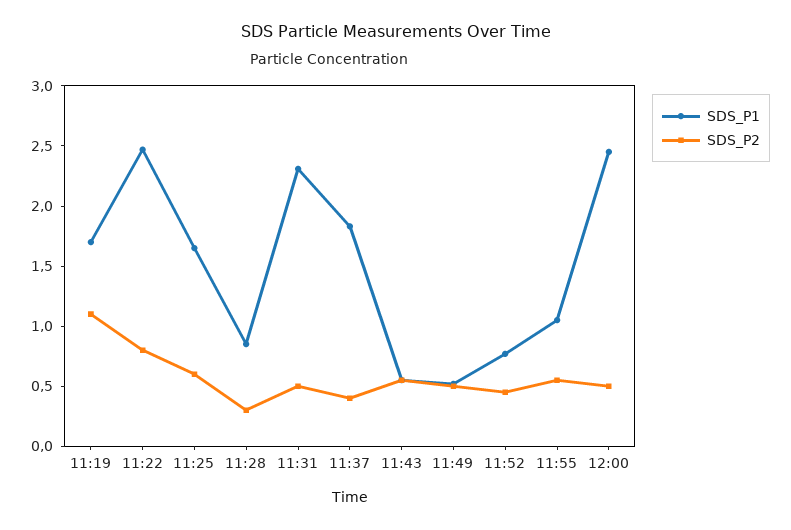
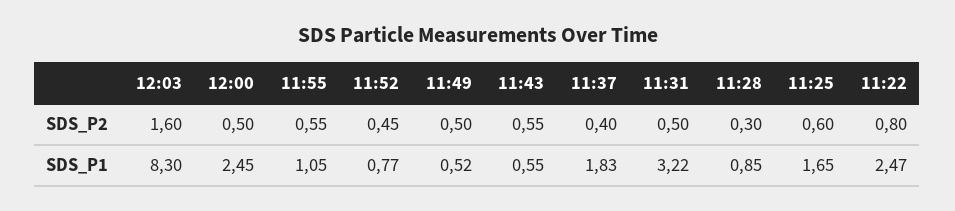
SDS_P1, 11:19: 1.7 -> none
SDS_P2, 11:19: 1.1 -> none
SDS_P1, 11:31: 2.3 -> 3.22
SDS_P2, 12:03: none -> 1.6
SDS_P1, 12:03: none -> 8.3

